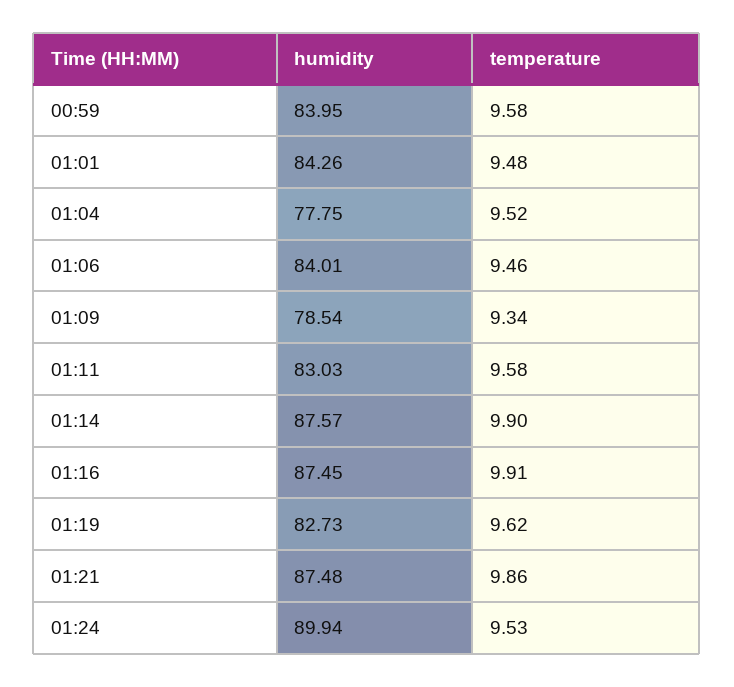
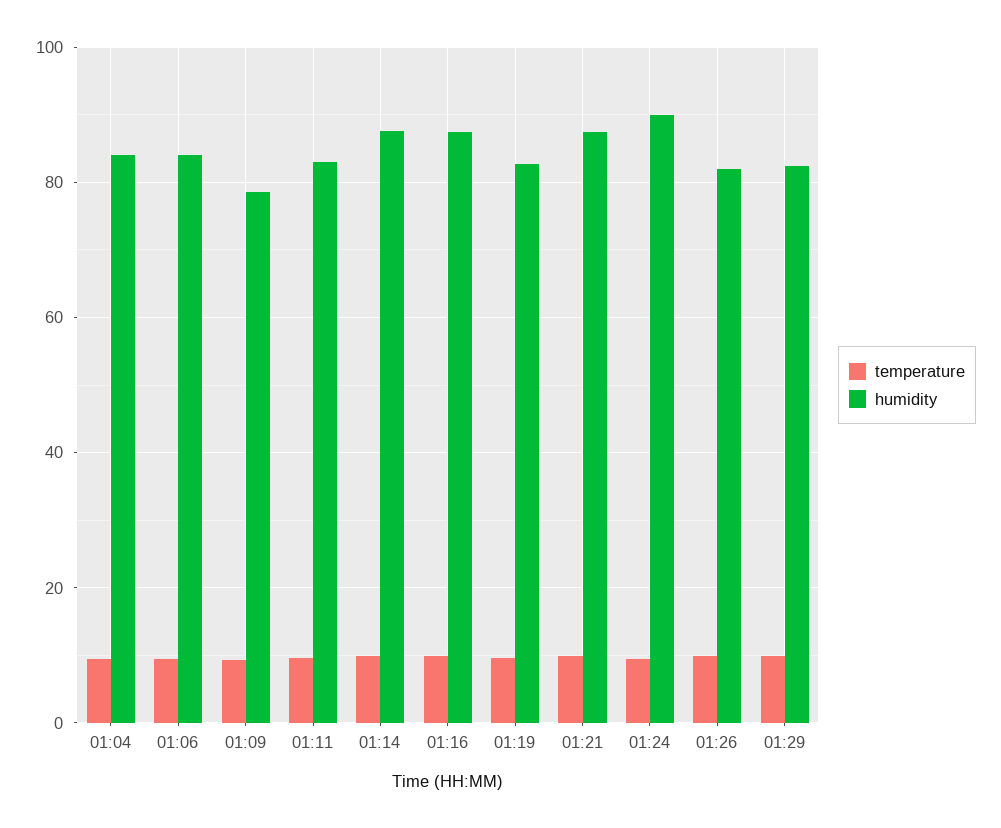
humidity, 00:59: 83.95 -> none
temperature, 00:59: 9.58 -> none
humidity, 01:01: 84.26 -> none
temperature, 01:01: 9.48 -> none
humidity, 01:04: 77.75 -> 84
temperature, 01:26: none -> 10
humidity, 01:26: none -> 82
temperature, 01:29: none -> 10
humidity, 01:29: none -> 82

